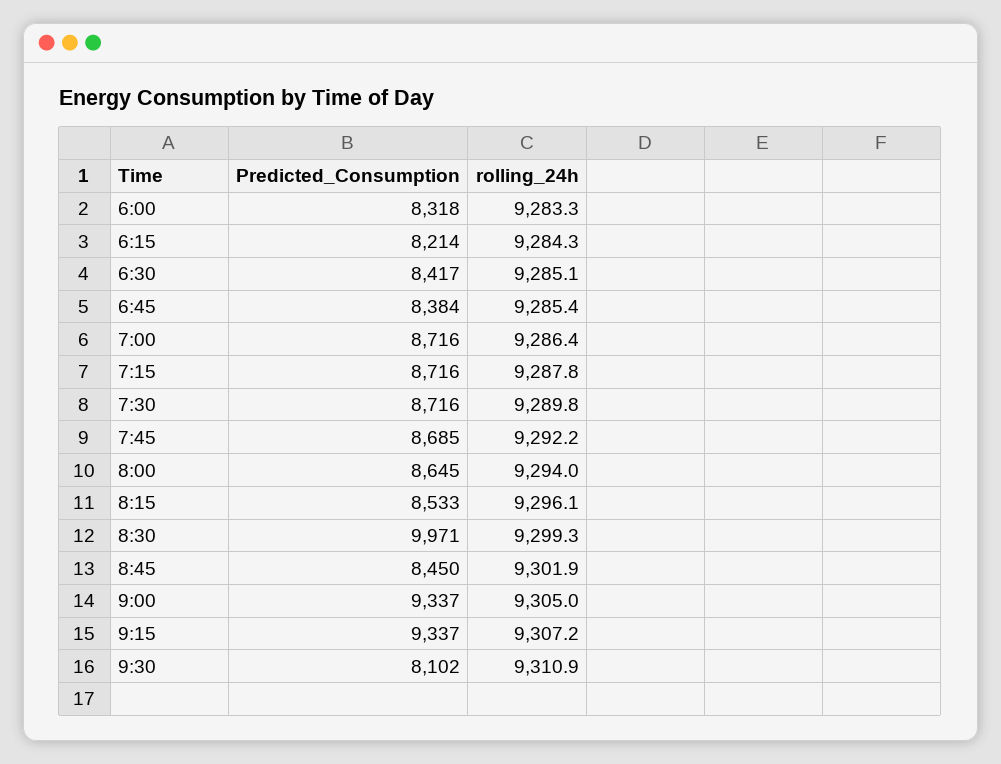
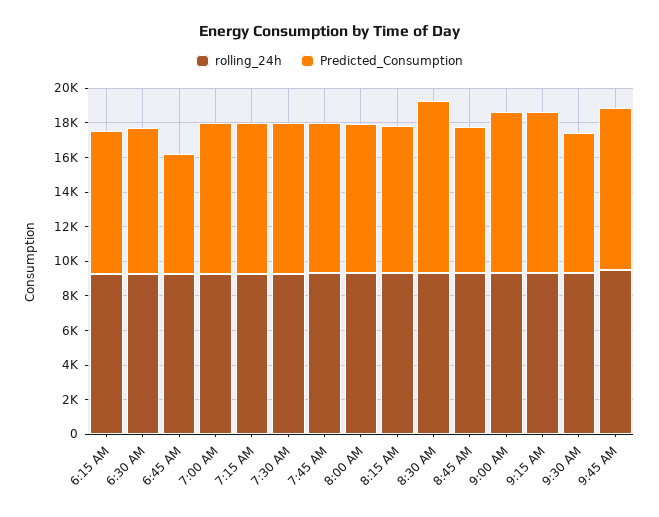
Predicted_Consumption, 6:00: 8318 -> none
rolling_24h, 6:00: 9283.3 -> none
Predicted_Consumption, 6:45: 8384 -> 7000
rolling_24h, 9:45 AM: none -> 9500
Predicted_Consumption, 9:45 AM: none -> 9500

